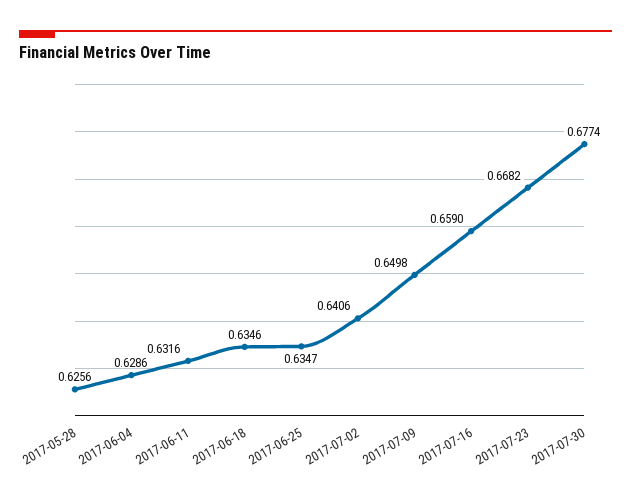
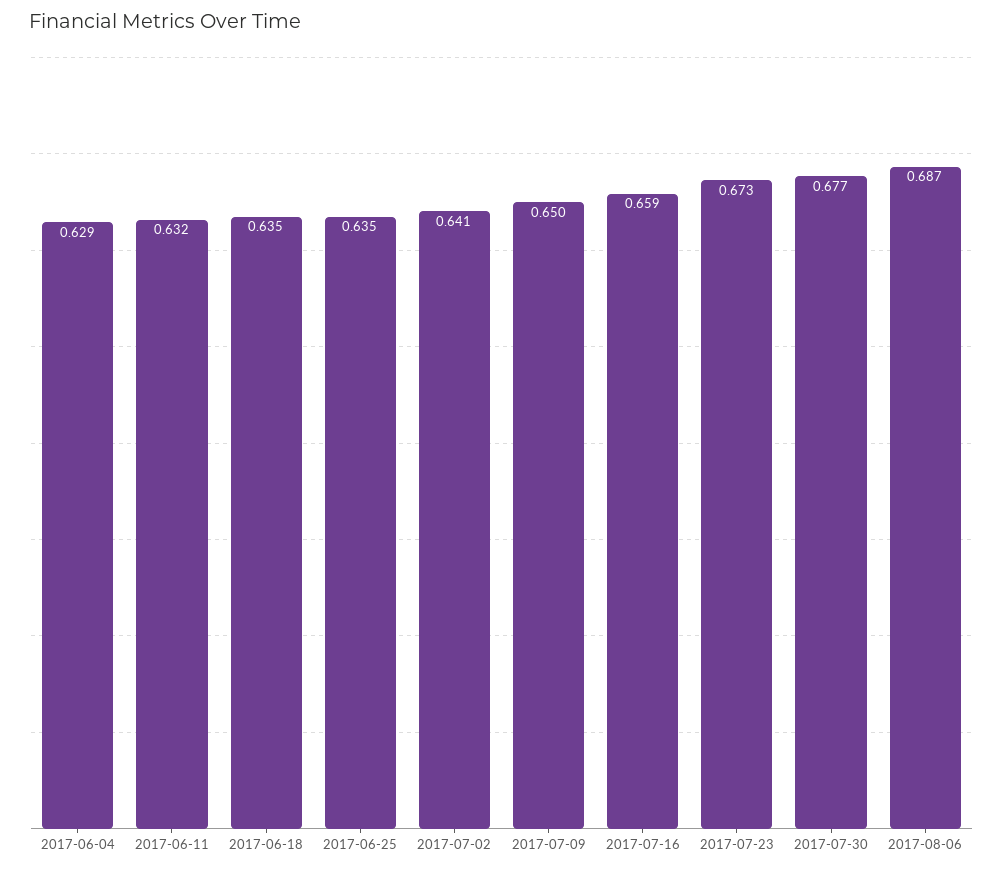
2017-05-28: 0.6256 -> none
2017-07-23: 0.6682 -> 0.673
2017-08-06: none -> 0.687

